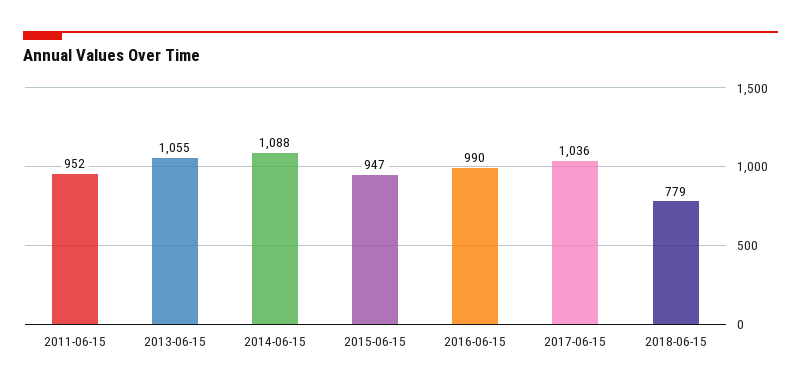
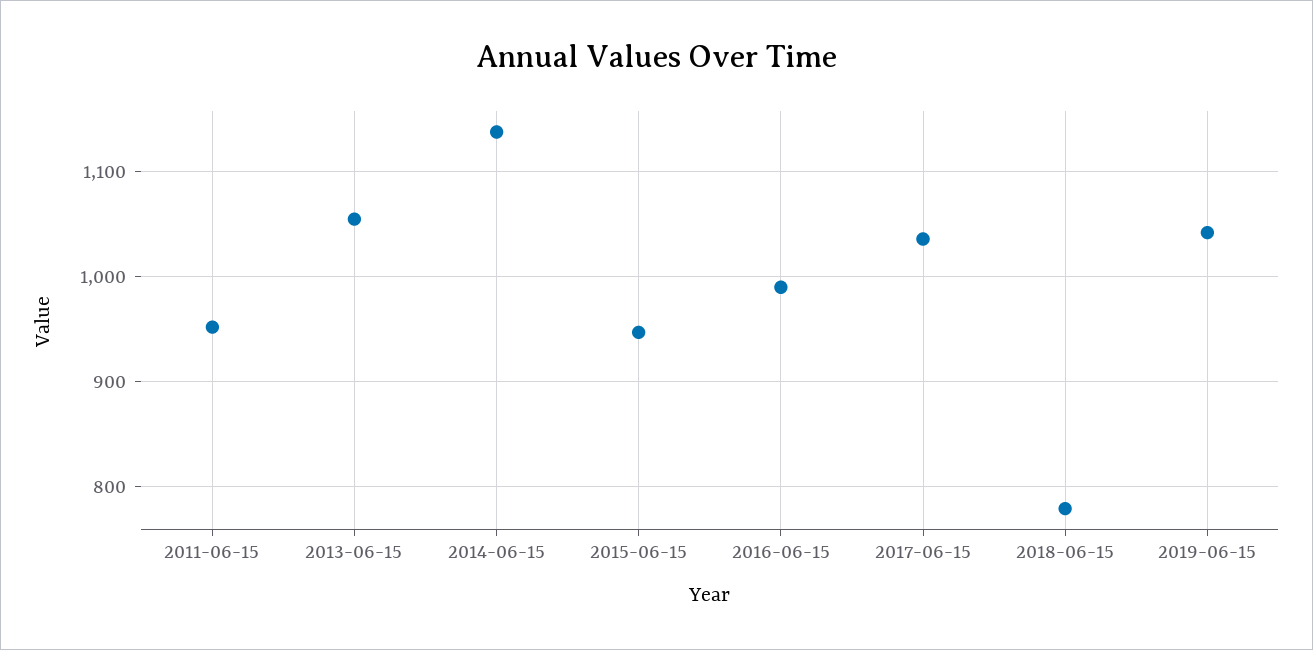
2014-06-15: 1088 -> 1140
2019-06-15: none -> 1040

